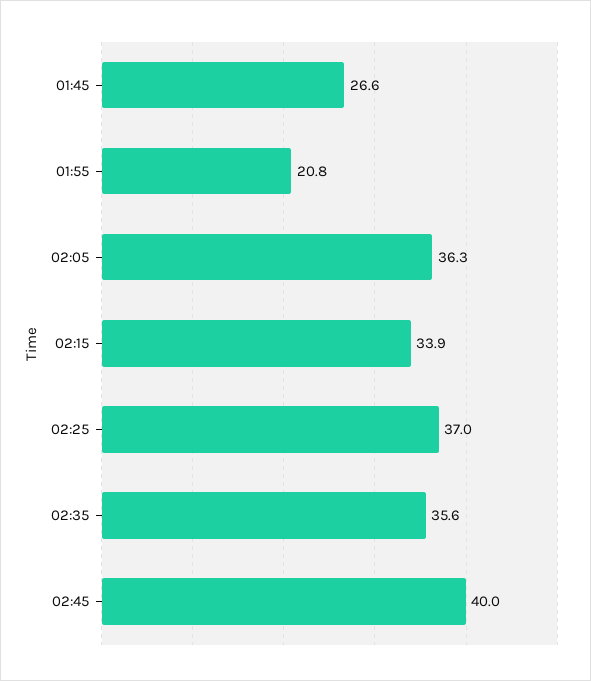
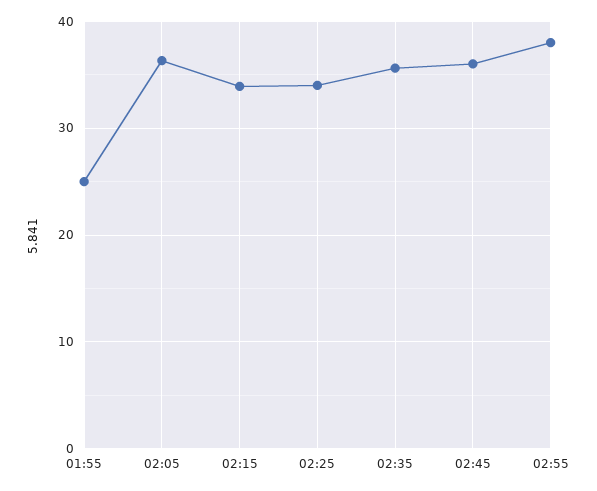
01:45: 26.6 -> none
01:55: 20.8 -> 25
02:25: 37 -> 34
02:45: 40 -> 36
02:55: none -> 38

